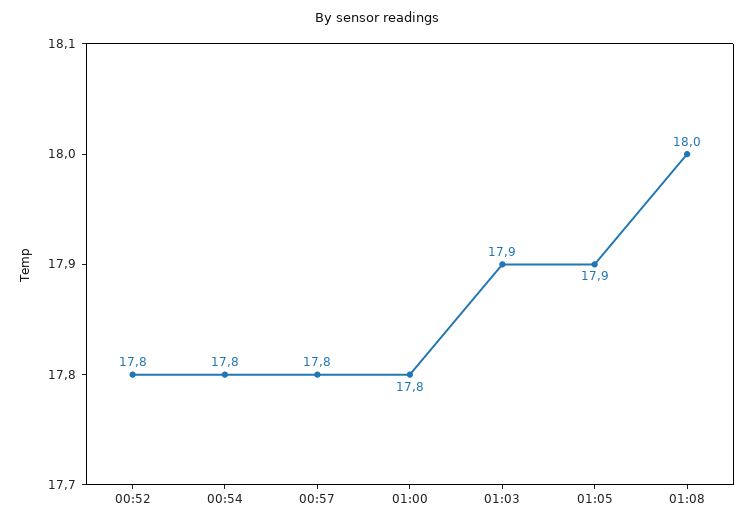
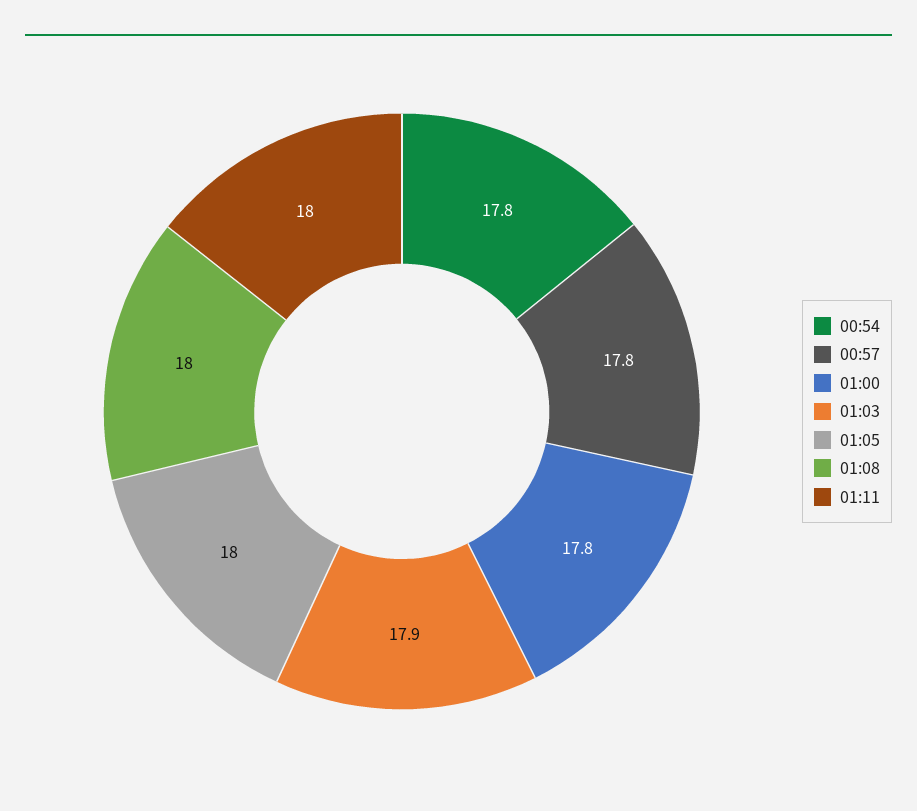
00:52: 17.8 -> none
01:05: 17.9 -> 18
01:11: none -> 18

